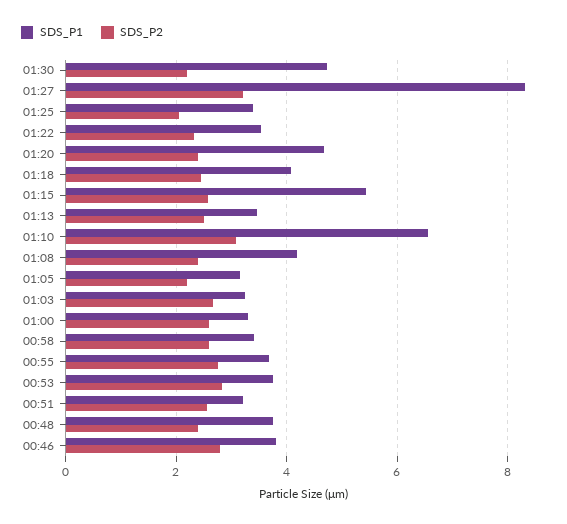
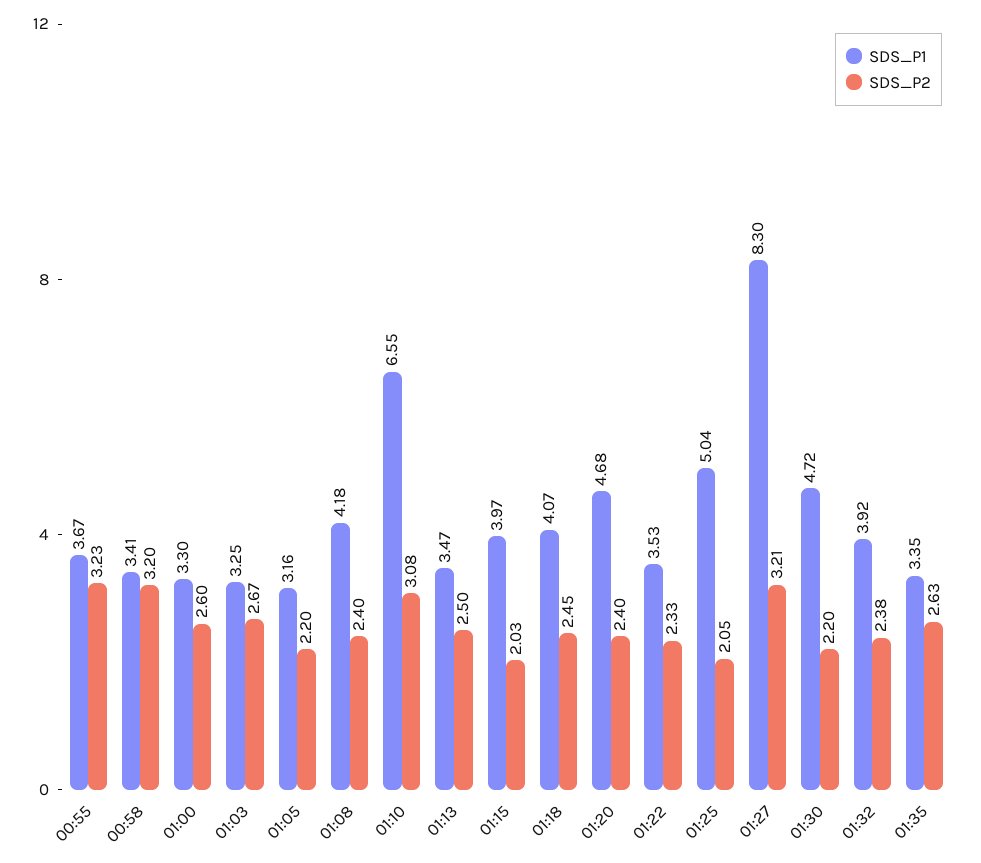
SDS_P1, 01:25: 3.4 -> 5.04
SDS_P1, 01:15: 5.4 -> 3.97
SDS_P2, 01:15: 2.6 -> 2.03
SDS_P2, 00:58: 2.6 -> 3.2
SDS_P2, 00:55: 2.8 -> 3.23
SDS_P1, 00:53: 3.8 -> none
SDS_P2, 00:53: 2.8 -> none
SDS_P1, 00:51: 3.2 -> none
SDS_P2, 00:51: 2.6 -> none
SDS_P1, 00:48: 3.8 -> none
SDS_P2, 00:48: 2.4 -> none
SDS_P1, 00:46: 3.8 -> none
SDS_P2, 00:46: 2.8 -> none
SDS_P1, 01:32: none -> 3.92
SDS_P2, 01:32: none -> 2.38
SDS_P1, 01:35: none -> 3.35
SDS_P2, 01:35: none -> 2.63

